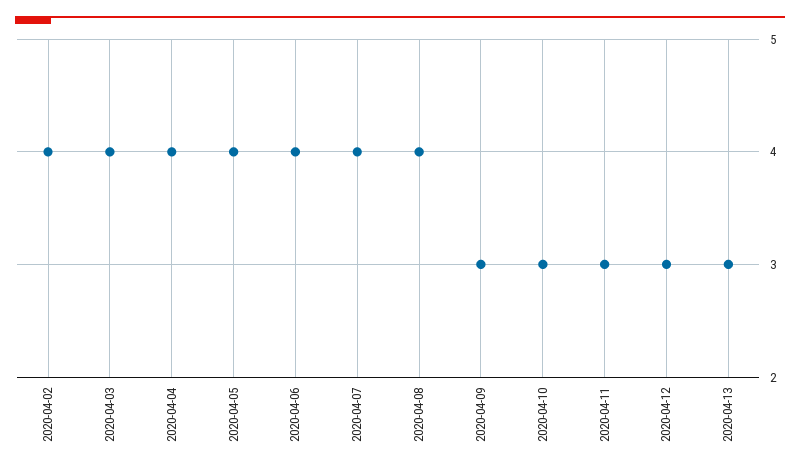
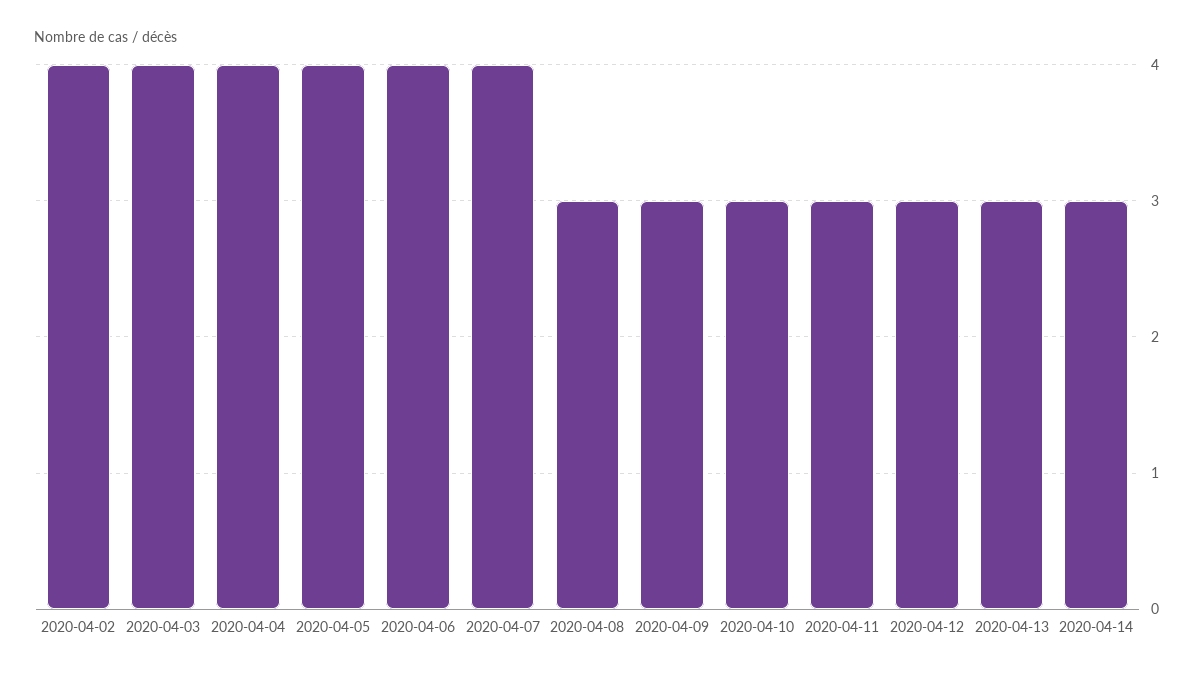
2020-04-08: 4 -> 3
2020-04-14: none -> 3

